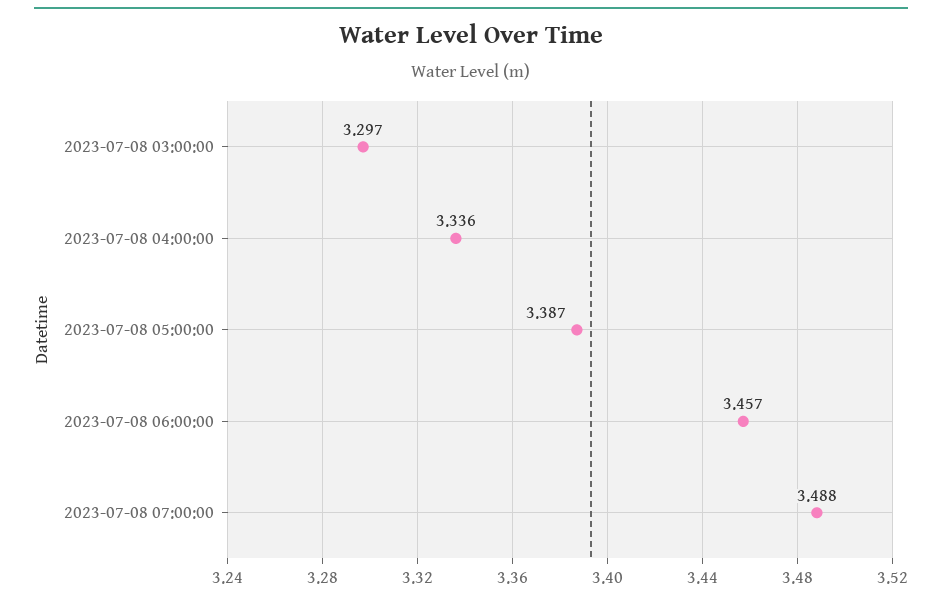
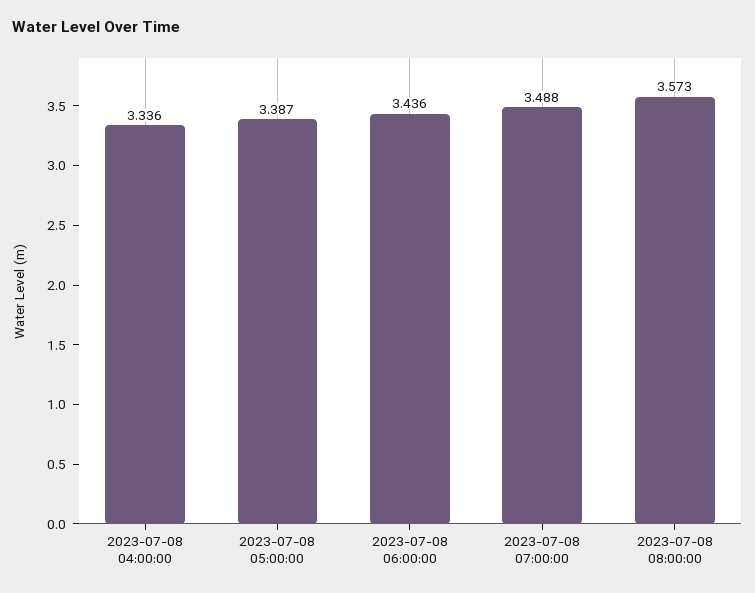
2023-07-08 03:00:00: 3.297 -> none
2023-07-08 06:00:00: 3.457 -> 3.436
2023-07-08 08:00:00: none -> 3.573

